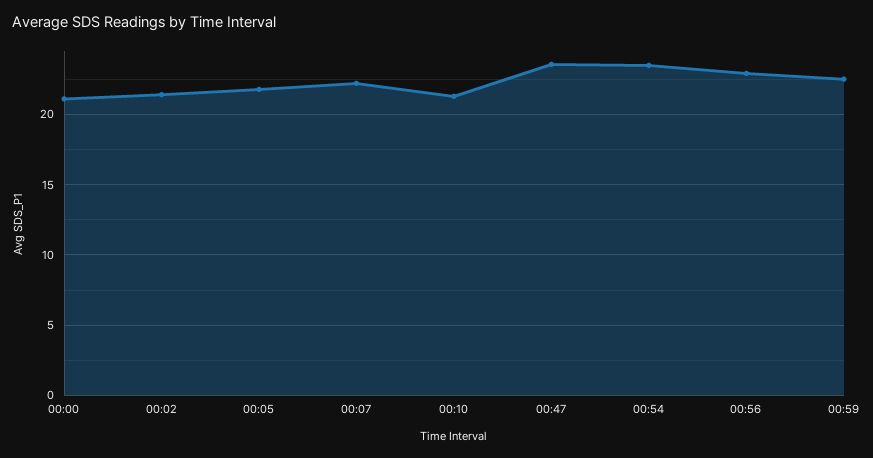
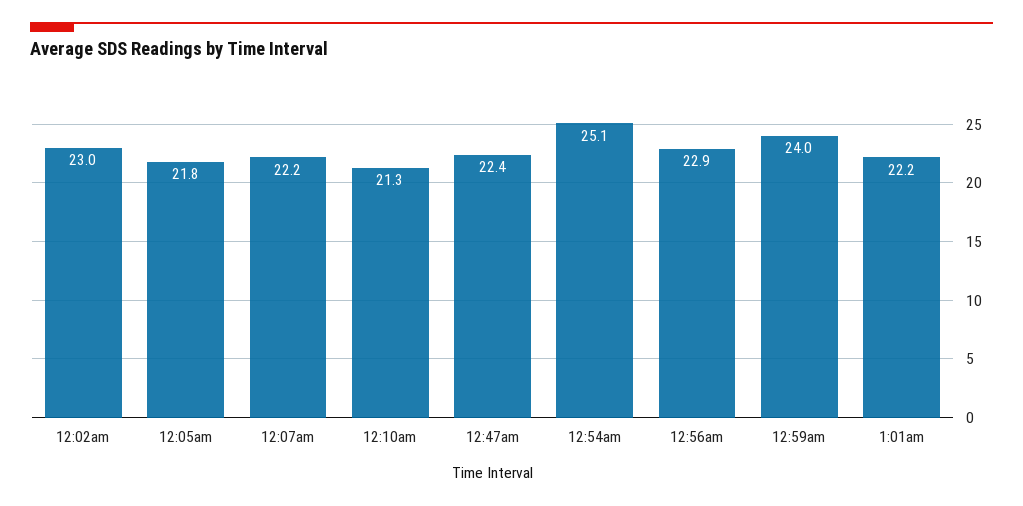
00:00: 21 -> none
00:02: 21.5 -> 23
00:47: 23.5 -> 22.4
00:54: 23.5 -> 25.1
00:59: 22.5 -> 24
1:01am: none -> 22.2

